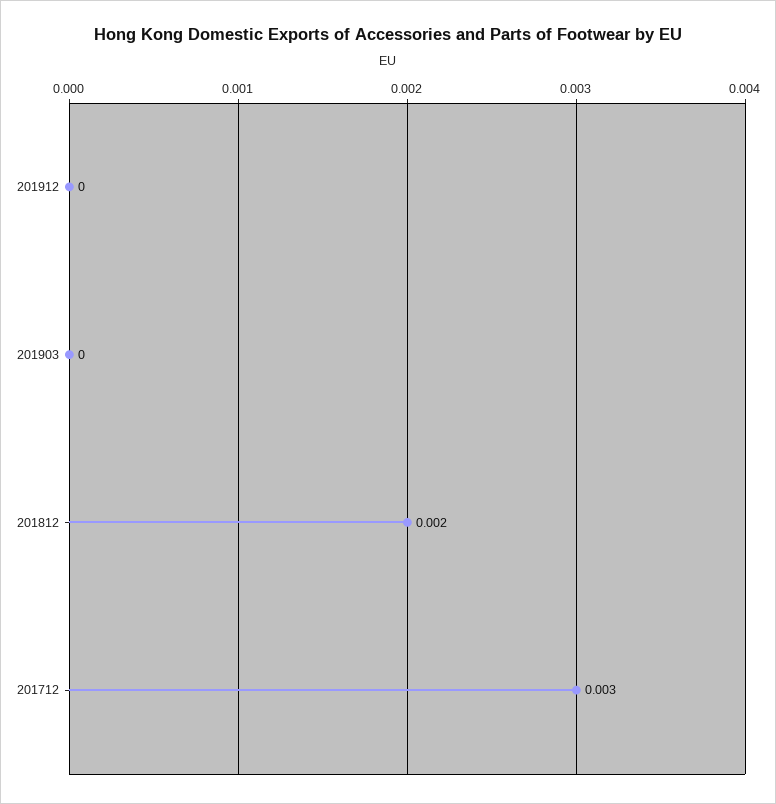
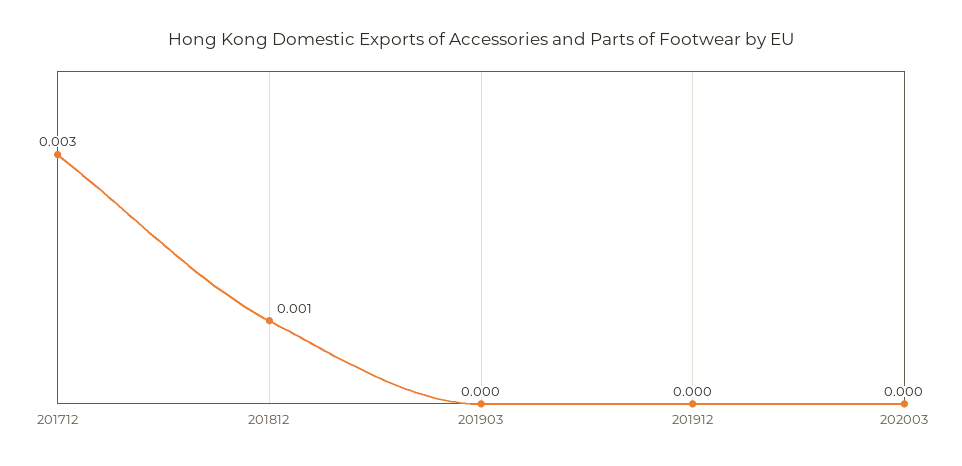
201812: 0.002 -> 0.001
202003: none -> 0

